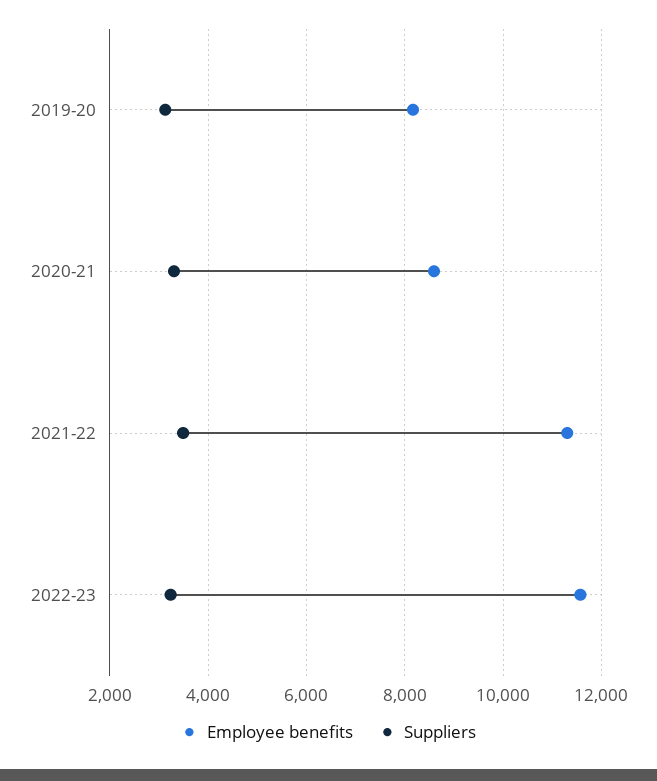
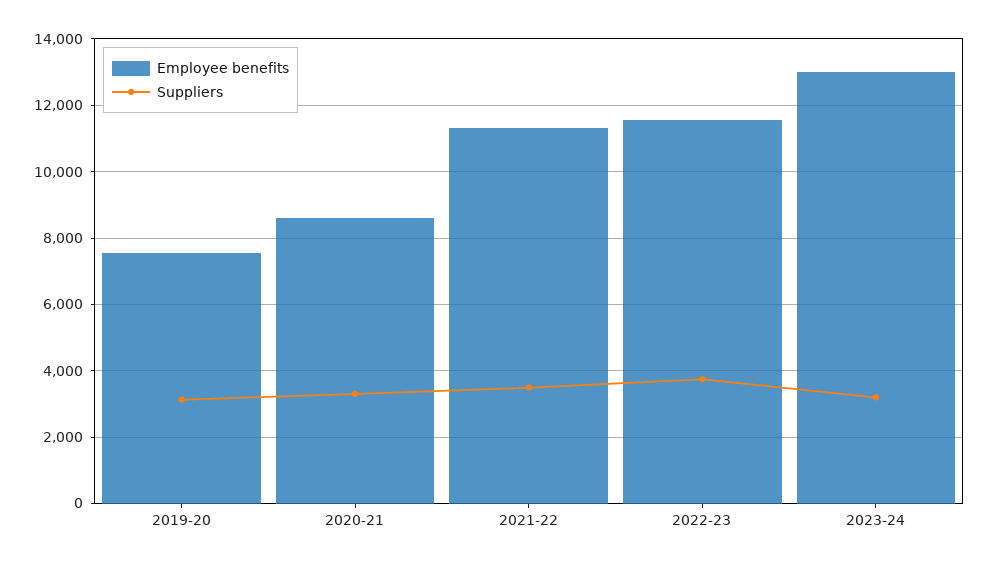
Employee benefits, 2019-20: 8200 -> 7600
Suppliers, 2022-23: 3200 -> 3800
Employee benefits, 2023-24: none -> 13000
Suppliers, 2023-24: none -> 3200

